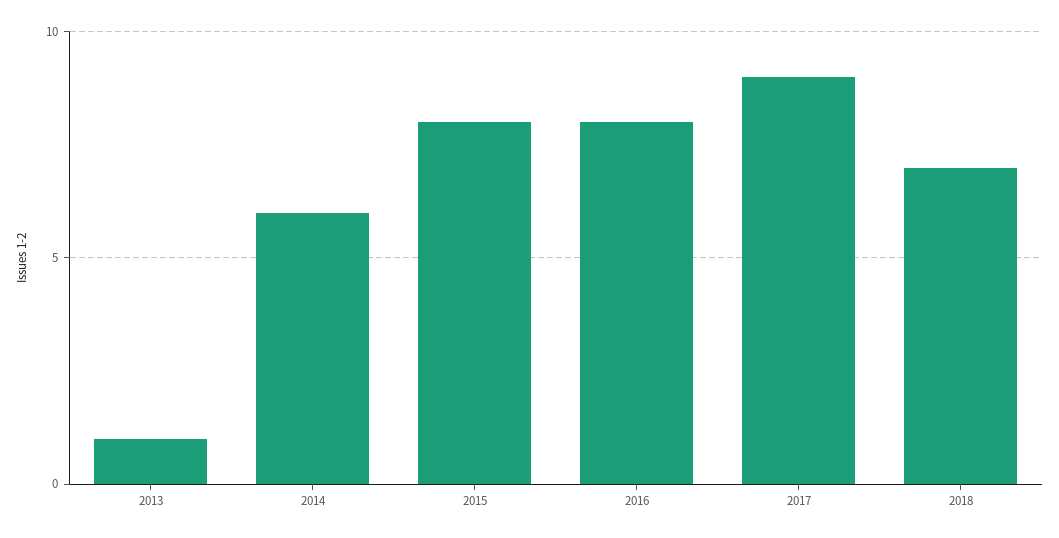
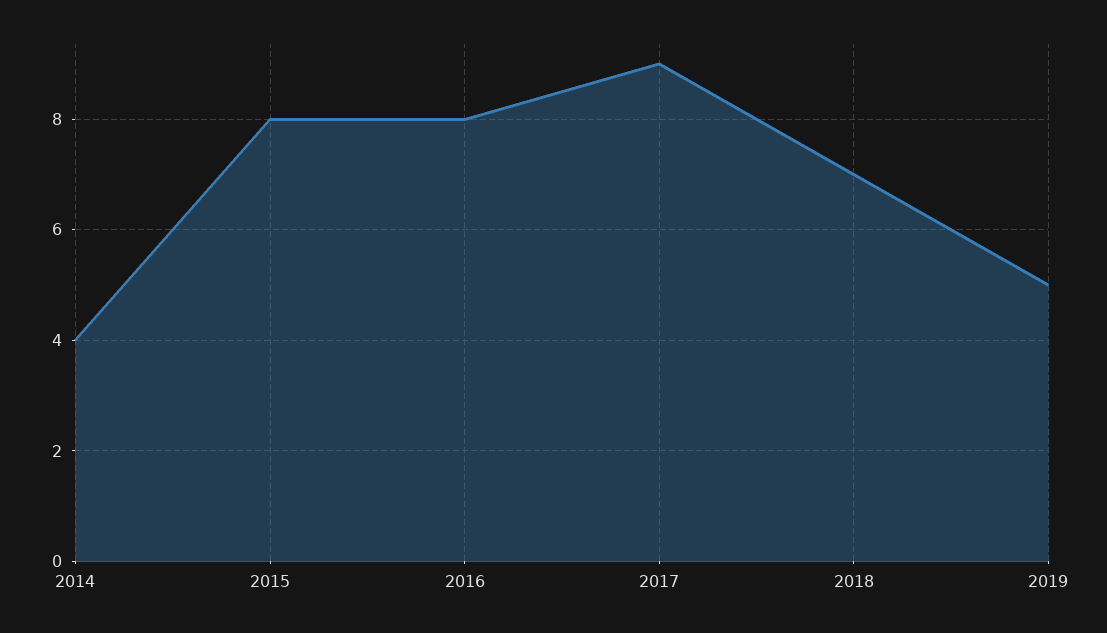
2013: 1 -> none
2014: 6 -> 4
2019: none -> 5

